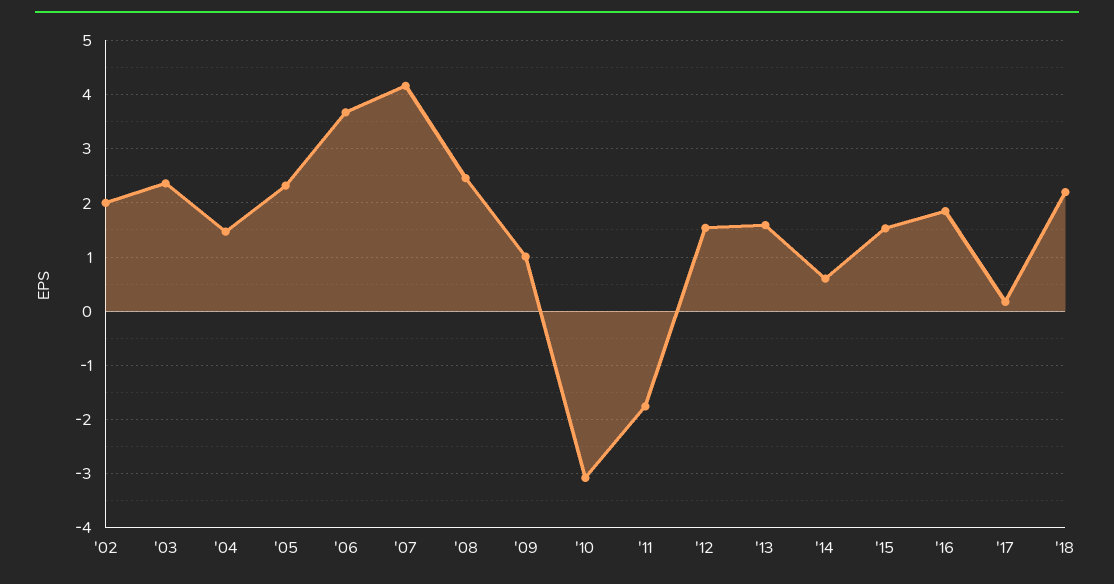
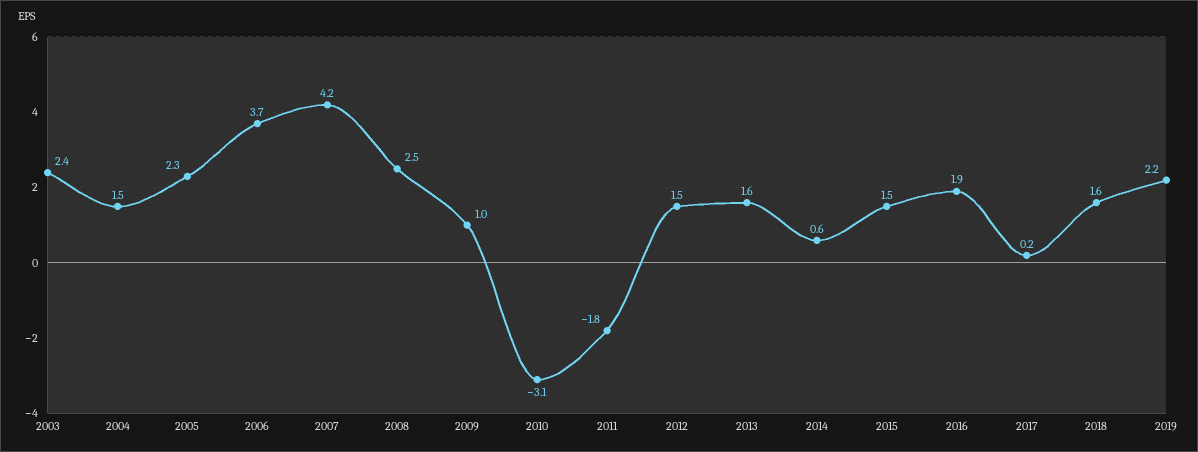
'02: 2 -> none
'18: 2.2 -> 1.6
2019: none -> 2.2

